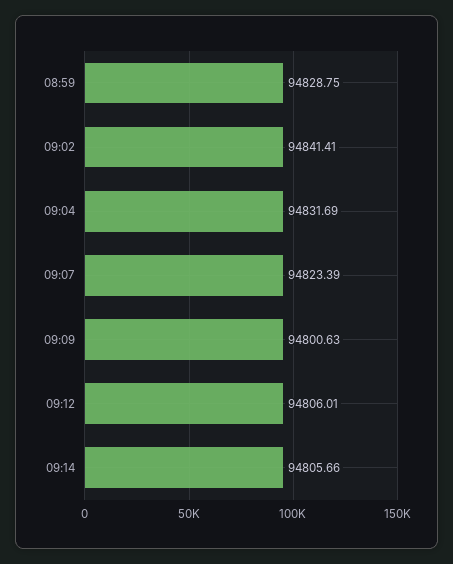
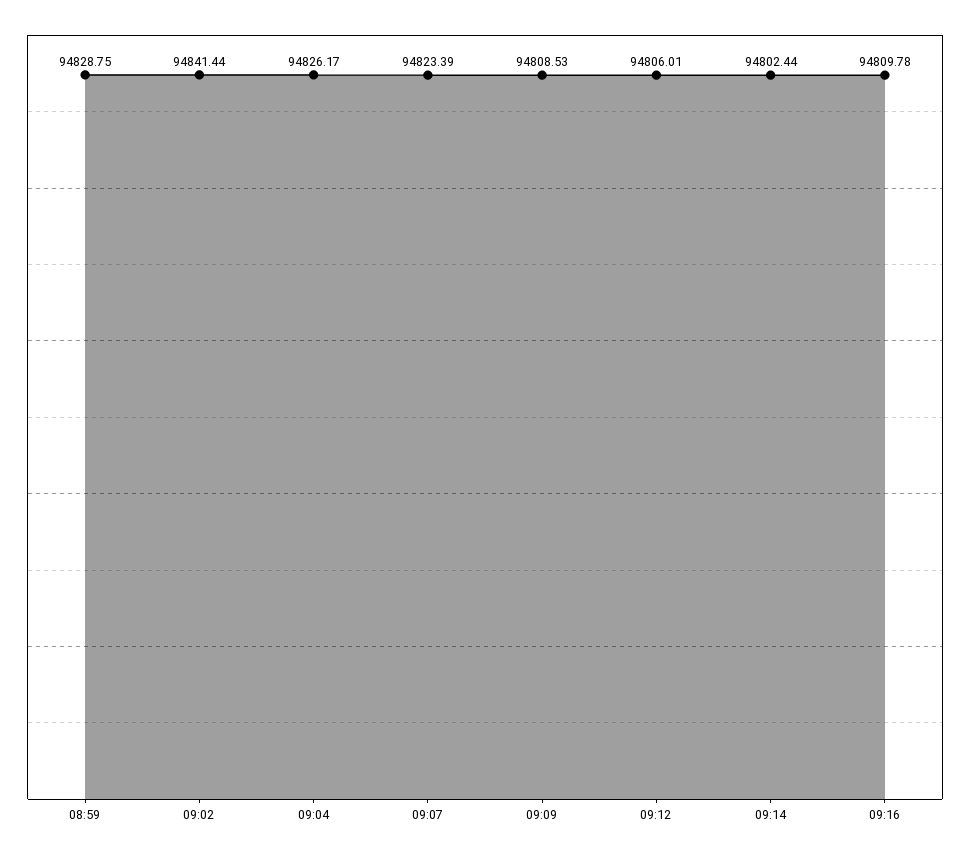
09:02: 94841.41 -> 94841.44
09:04: 94831.69 -> 94826.17
09:09: 94800.63 -> 94808.53
09:14: 94805.66 -> 94802.44
09:16: none -> 94809.78

